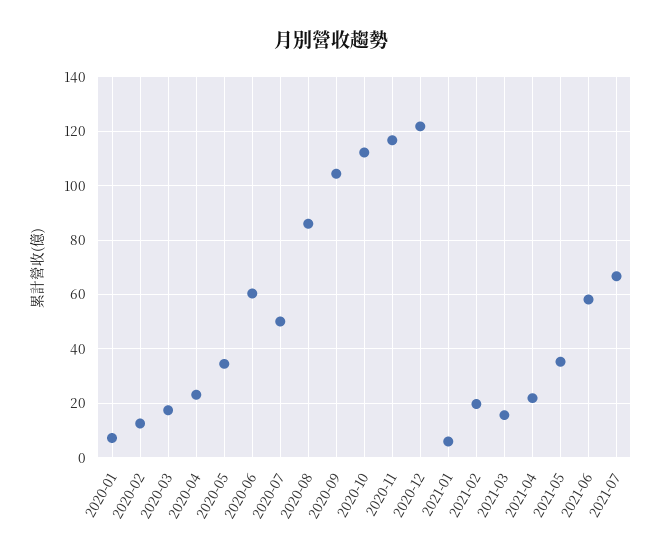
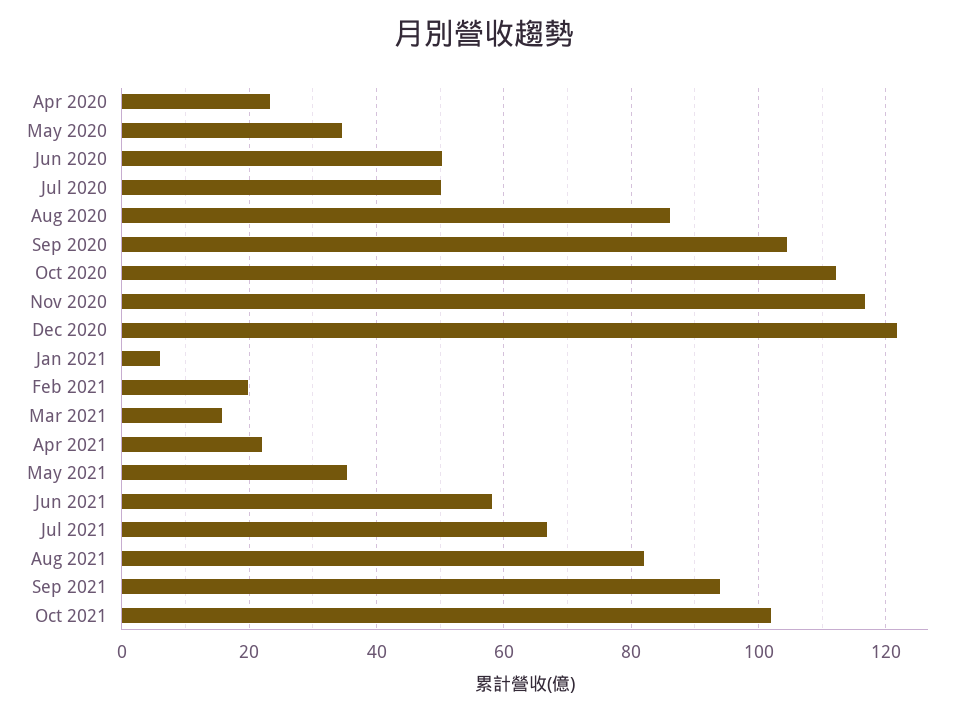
2020-01: 7.5 -> none
2020-02: 12.5 -> none
2020-03: 17.5 -> none
2020-06: 60 -> 50
Aug 2021: none -> 82
Sep 2021: none -> 94
Oct 2021: none -> 102

